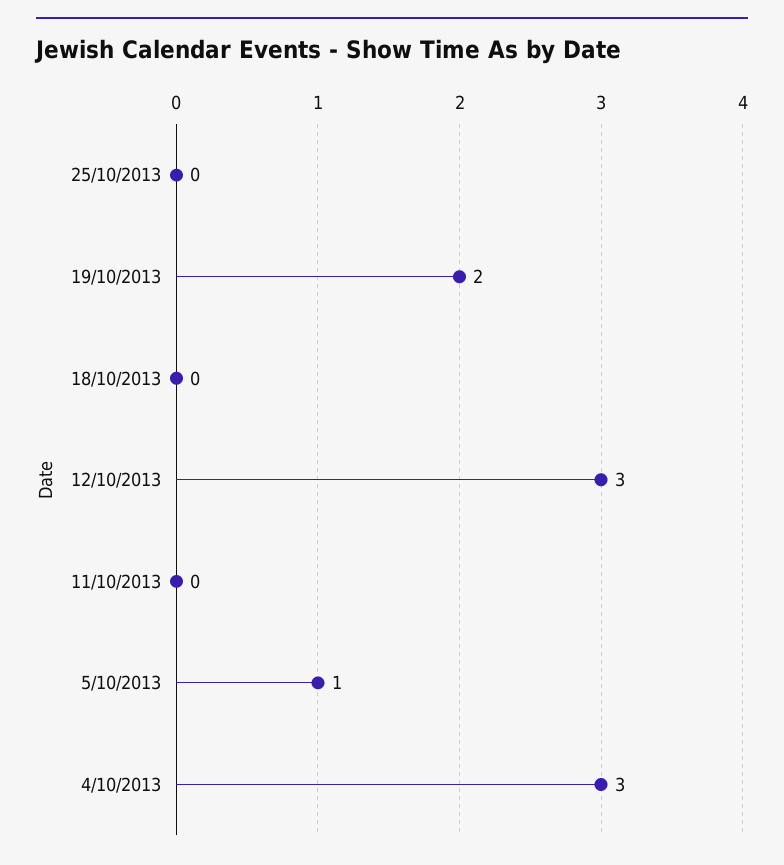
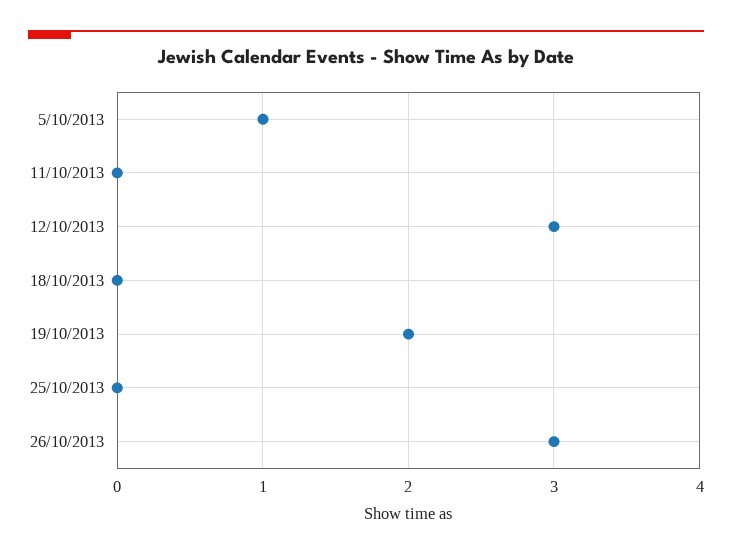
4/10/2013: 3 -> none
26/10/2013: none -> 3

